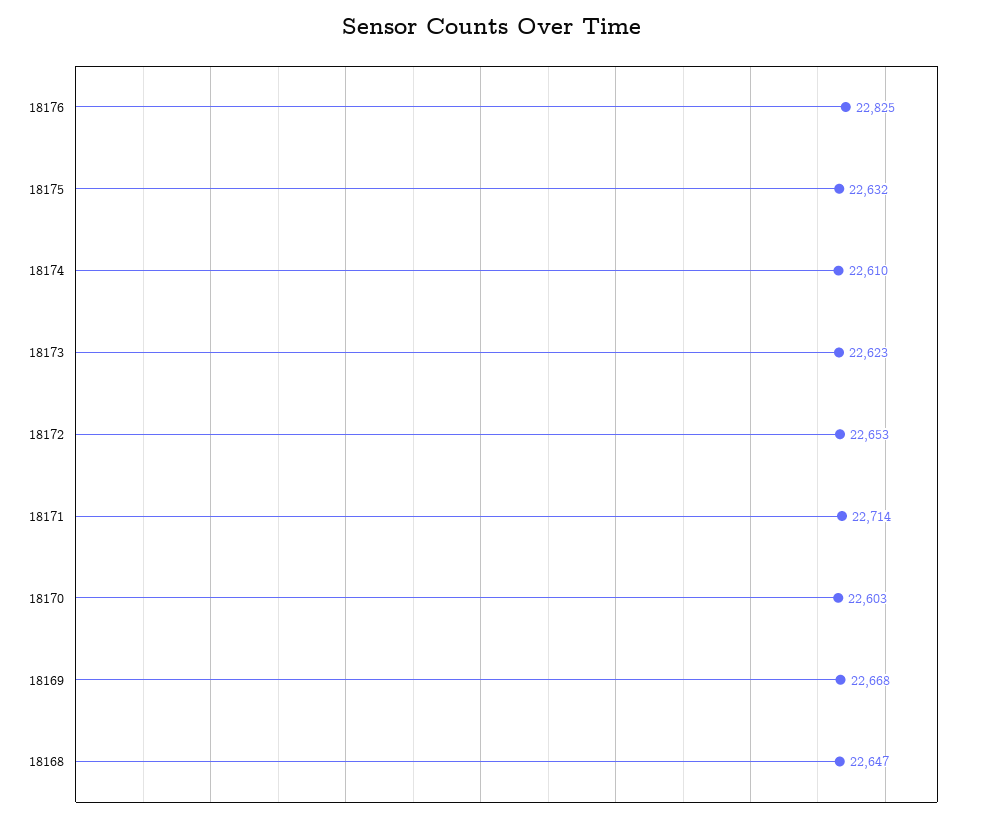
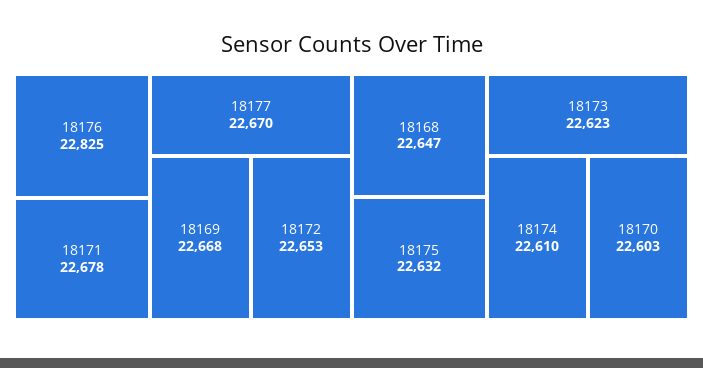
18171: 22714 -> 22678
18177: none -> 22670

